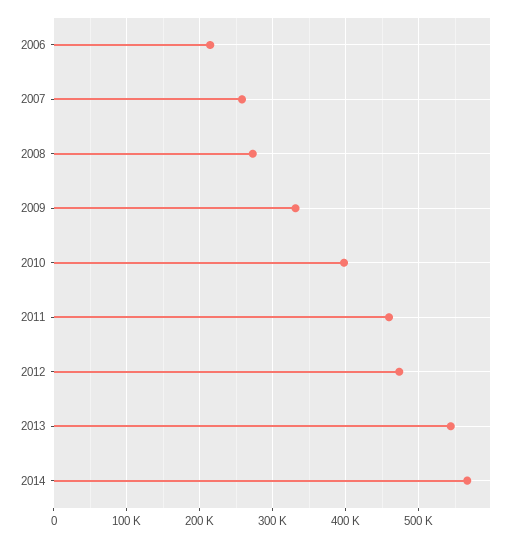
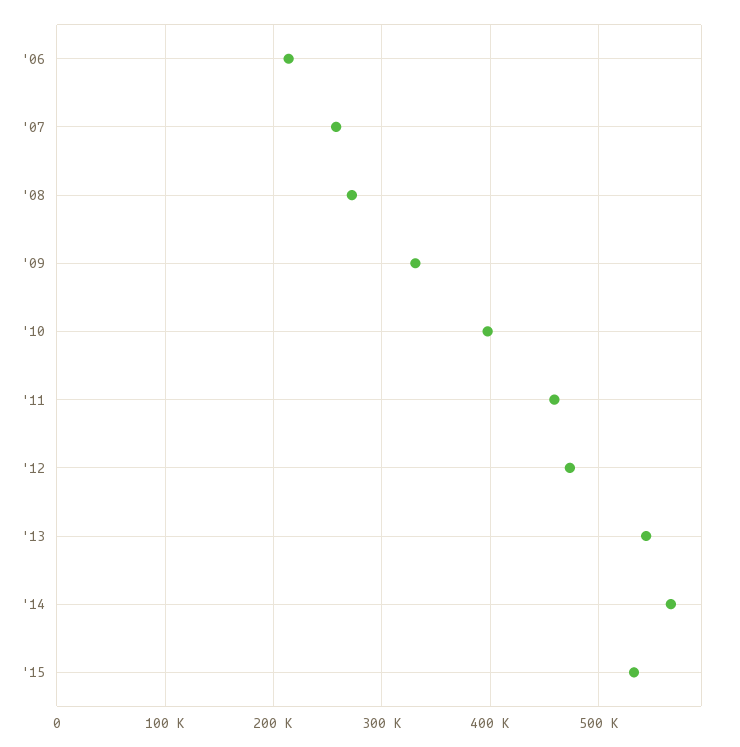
'15: none -> 530000

